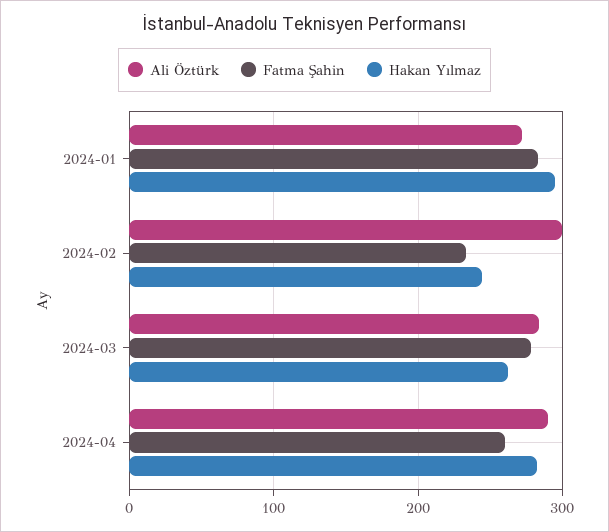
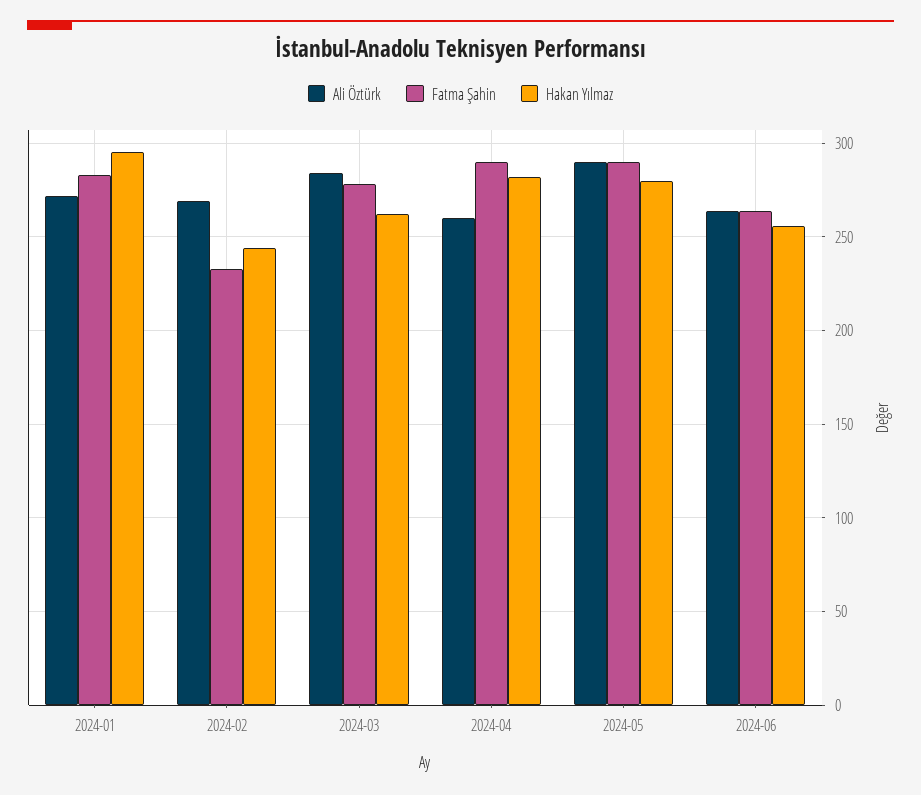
Ali Öztürk, 2024-02: 300 -> 270
Ali Öztürk, 2024-04: 290 -> 260
Fatma Şahin, 2024-04: 260 -> 290
Ali Öztürk, 2024-05: none -> 290
Fatma Şahin, 2024-05: none -> 290
Hakan Yılmaz, 2024-05: none -> 280
Ali Öztürk, 2024-06: none -> 265
Fatma Şahin, 2024-06: none -> 265
Hakan Yılmaz, 2024-06: none -> 255

